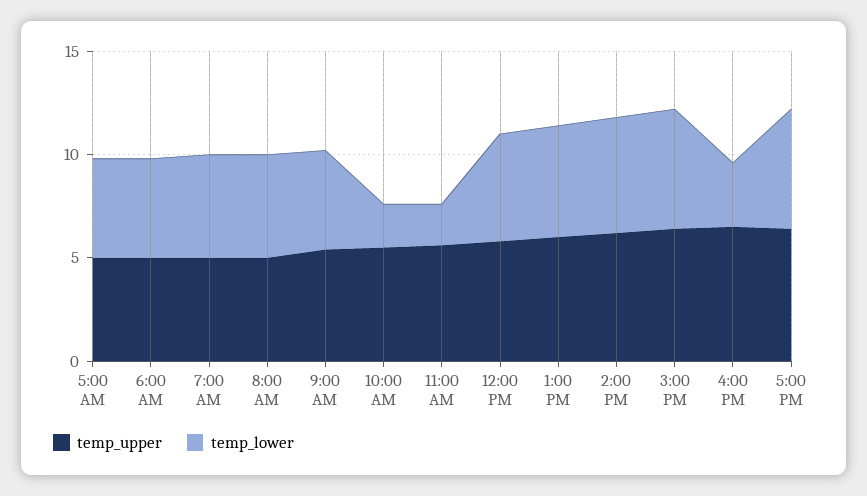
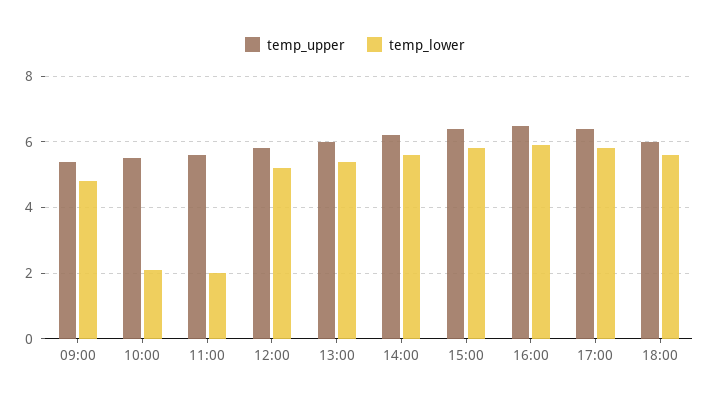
temp_upper, 5:00 AM: 5 -> none
temp_lower, 5:00 AM: 5 -> none
temp_upper, 6:00 AM: 5 -> none
temp_lower, 6:00 AM: 5 -> none
temp_upper, 7:00 AM: 5 -> none
temp_lower, 7:00 AM: 5 -> none
temp_upper, 8:00 AM: 5 -> none
temp_lower, 8:00 AM: 5 -> none
temp_lower, 4:00 PM: 3 -> 6
temp_upper, 18:00: none -> 6
temp_lower, 18:00: none -> 5.5

